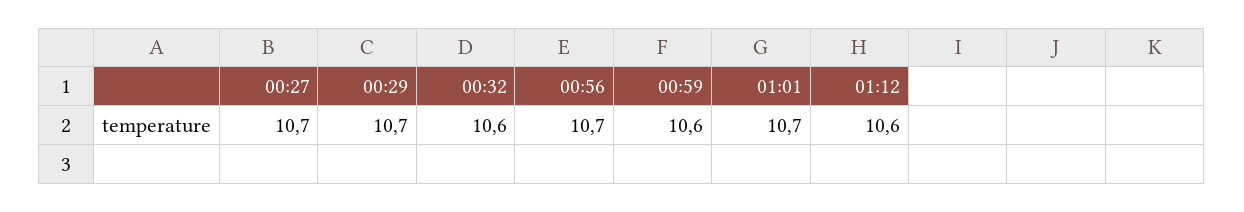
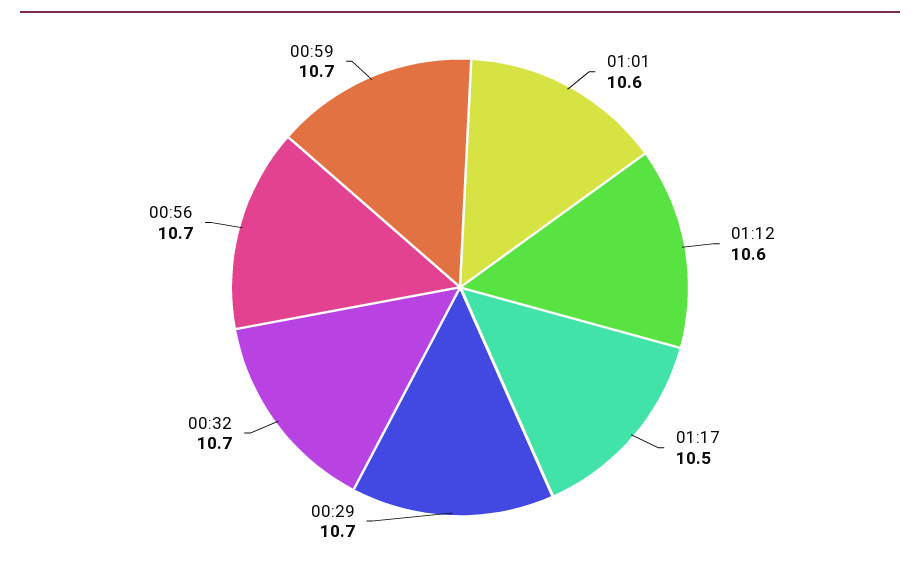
00:27: 10.7 -> none
00:32: 10.6 -> 10.7
00:59: 10.6 -> 10.7
01:01: 10.7 -> 10.6
01:17: none -> 10.5

